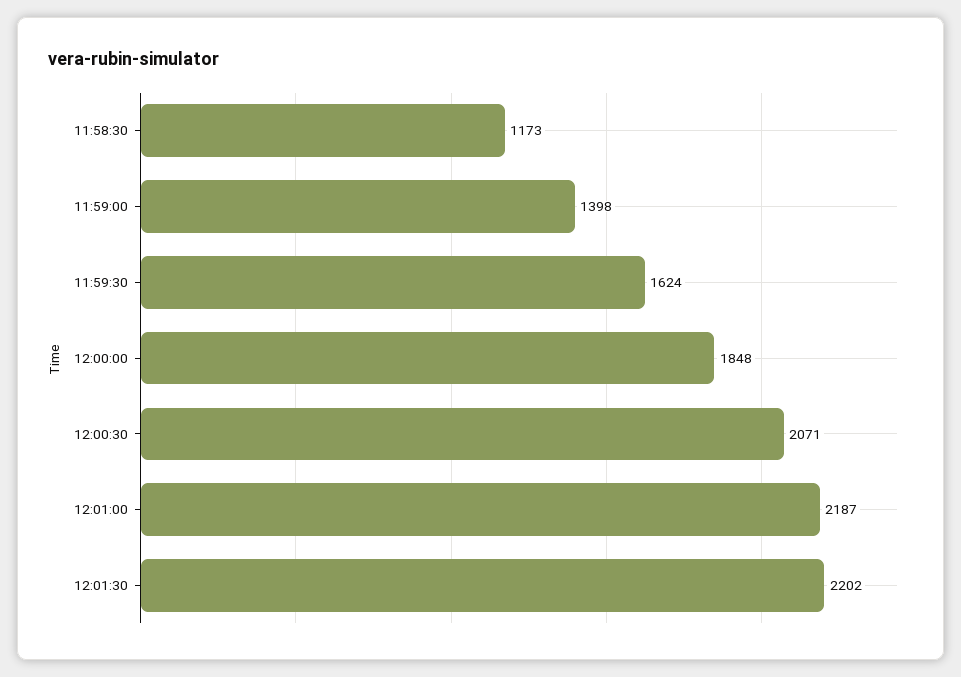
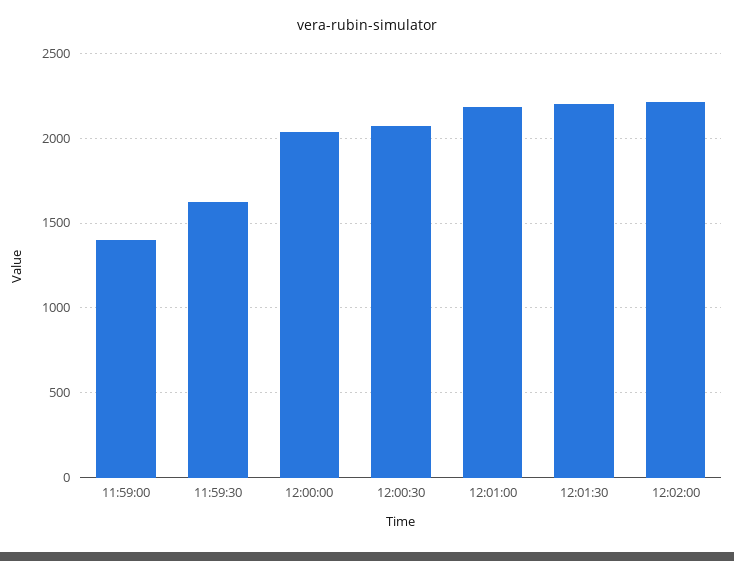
11:58:30: 1173 -> none
12:00:00: 1848 -> 2050
12:02:00: none -> 2200

